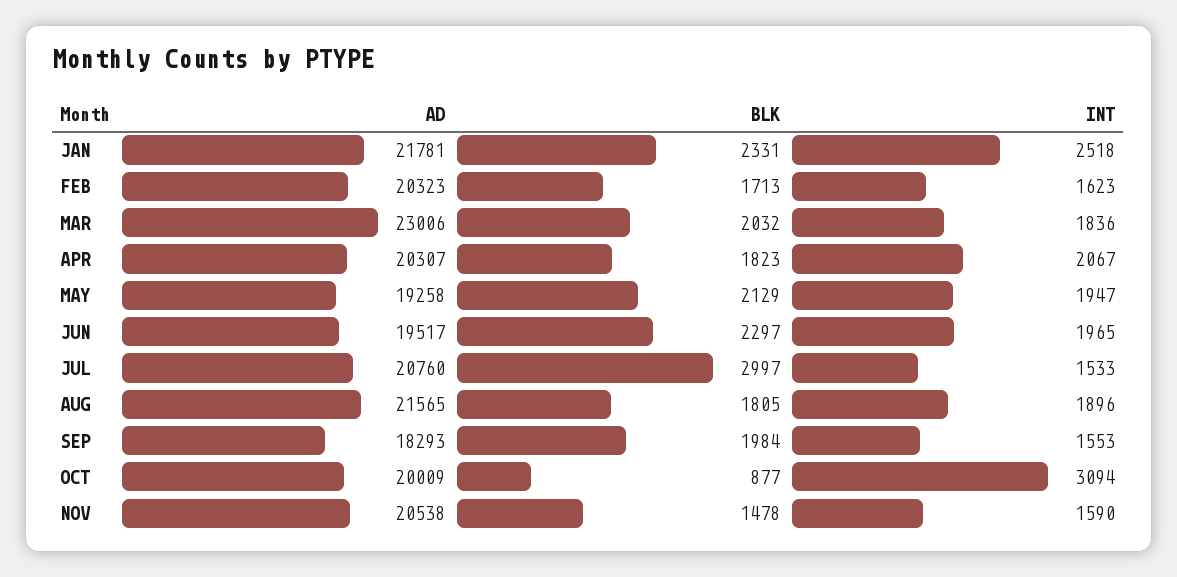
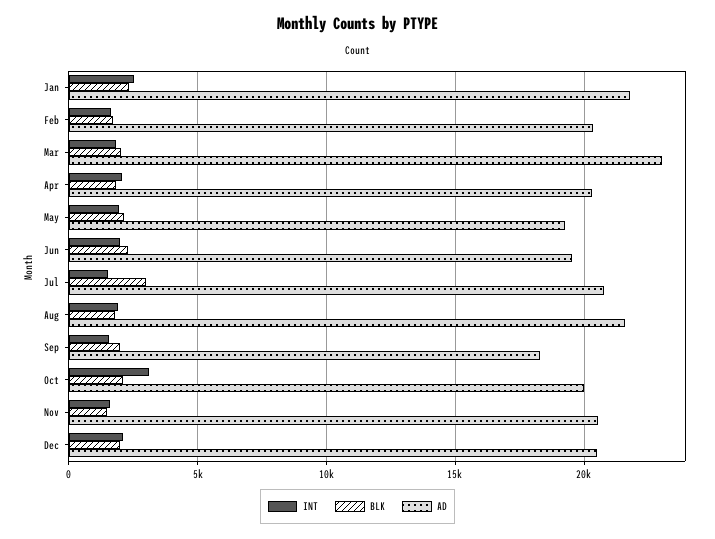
BLK, OCT: 877 -> 2000
INT, Dec: none -> 2000
BLK, Dec: none -> 2000
AD, Dec: none -> 20500

